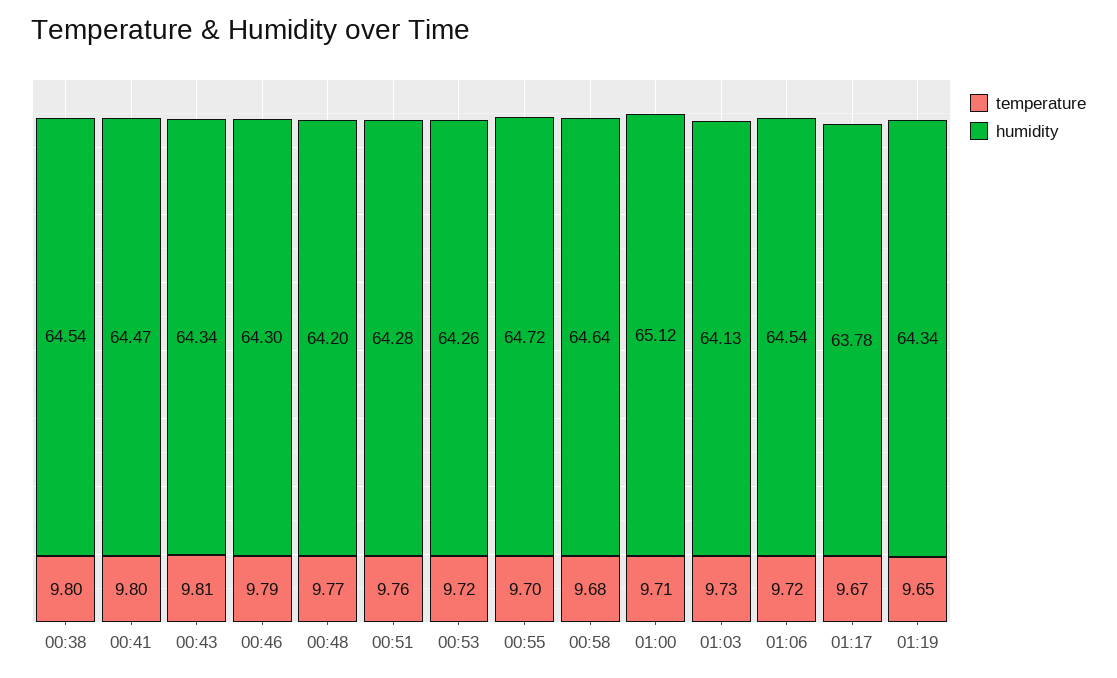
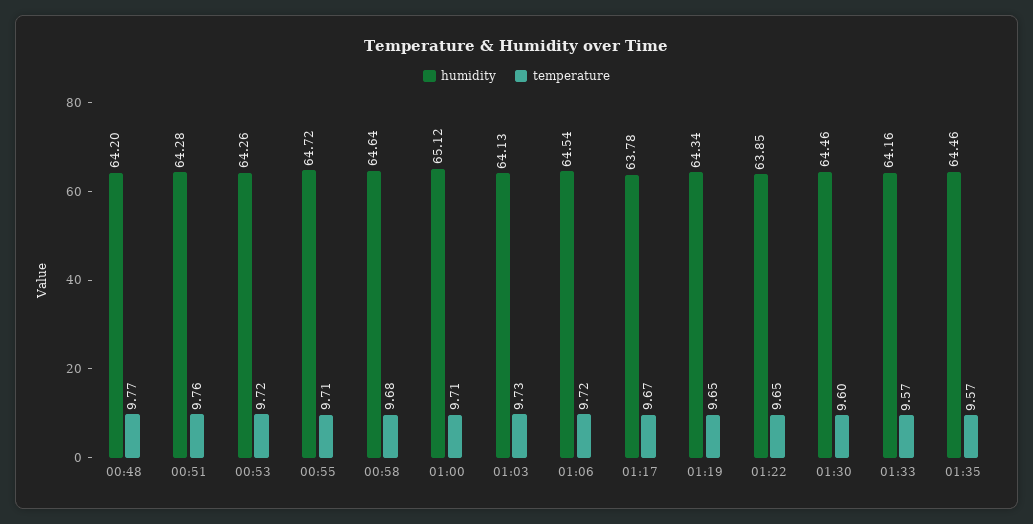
temperature, 00:38: 9.8 -> none
humidity, 00:38: 64.54 -> none
temperature, 00:41: 9.8 -> none
humidity, 00:41: 64.47 -> none
temperature, 00:43: 9.81 -> none
humidity, 00:43: 64.34 -> none
temperature, 00:46: 9.79 -> none
humidity, 00:46: 64.3 -> none
temperature, 00:55: 9.7 -> 9.71
humidity, 01:22: none -> 63.85
temperature, 01:22: none -> 9.65
humidity, 01:30: none -> 64.46
temperature, 01:30: none -> 9.6
humidity, 01:33: none -> 64.16
temperature, 01:33: none -> 9.57
humidity, 01:35: none -> 64.46
temperature, 01:35: none -> 9.57

